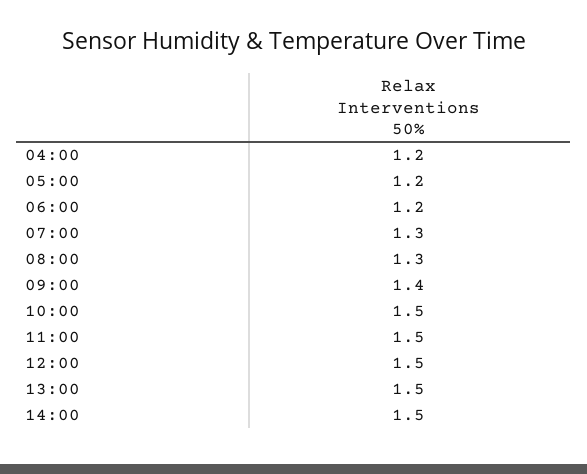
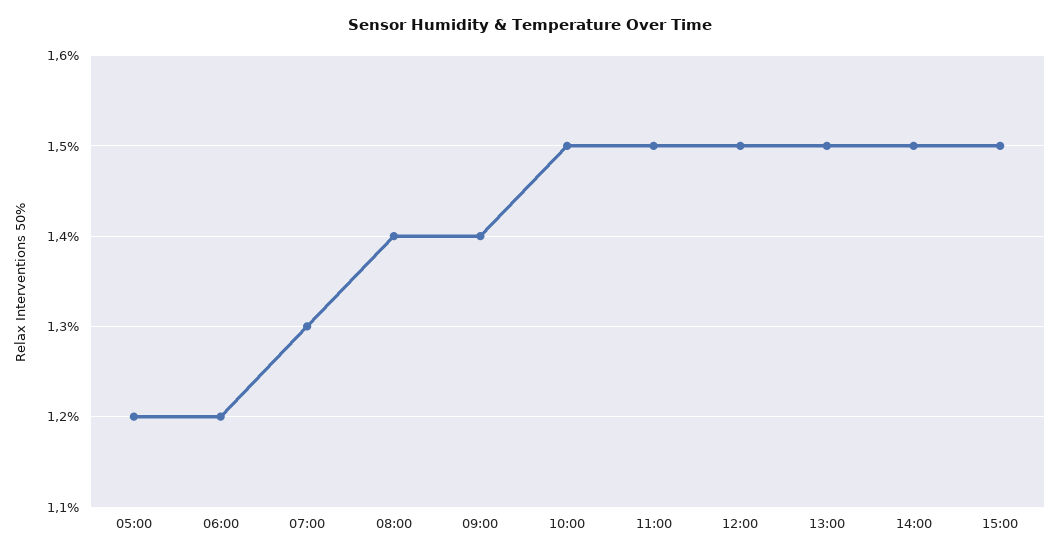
04:00: 1.2 -> none
08:00: 1.3 -> 1.4
15:00: none -> 1.5

